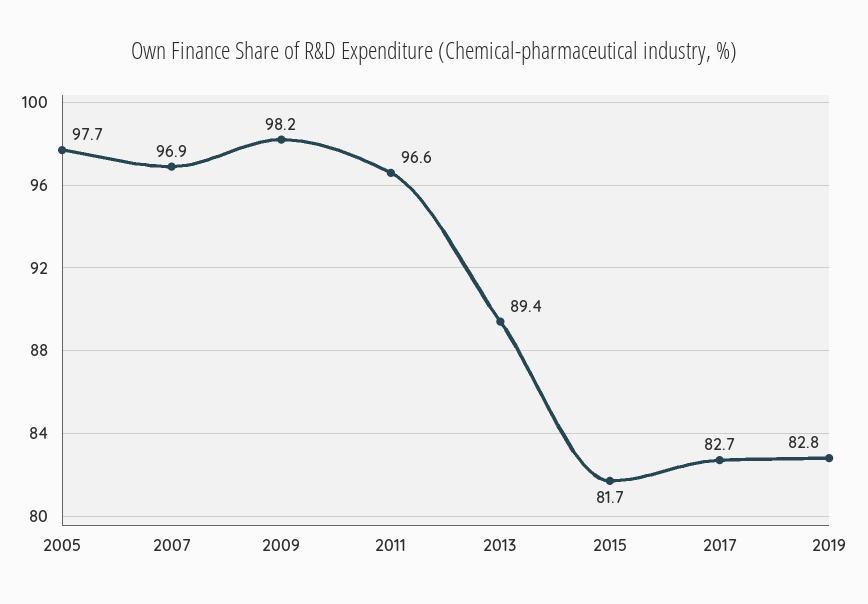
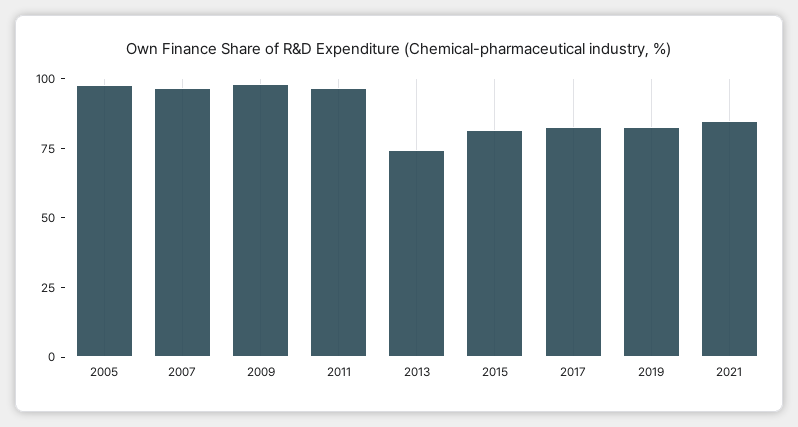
2013: 89.4 -> 75
2021: none -> 85

